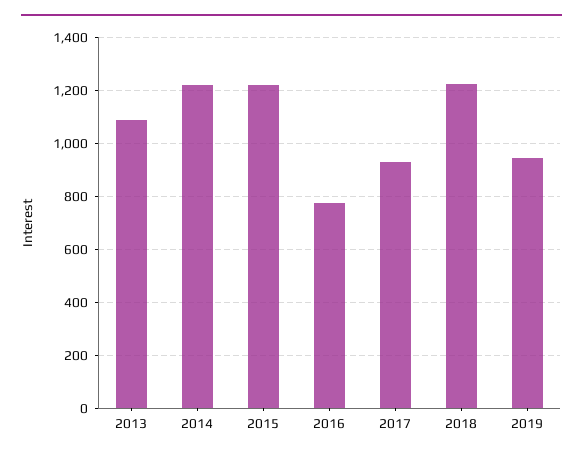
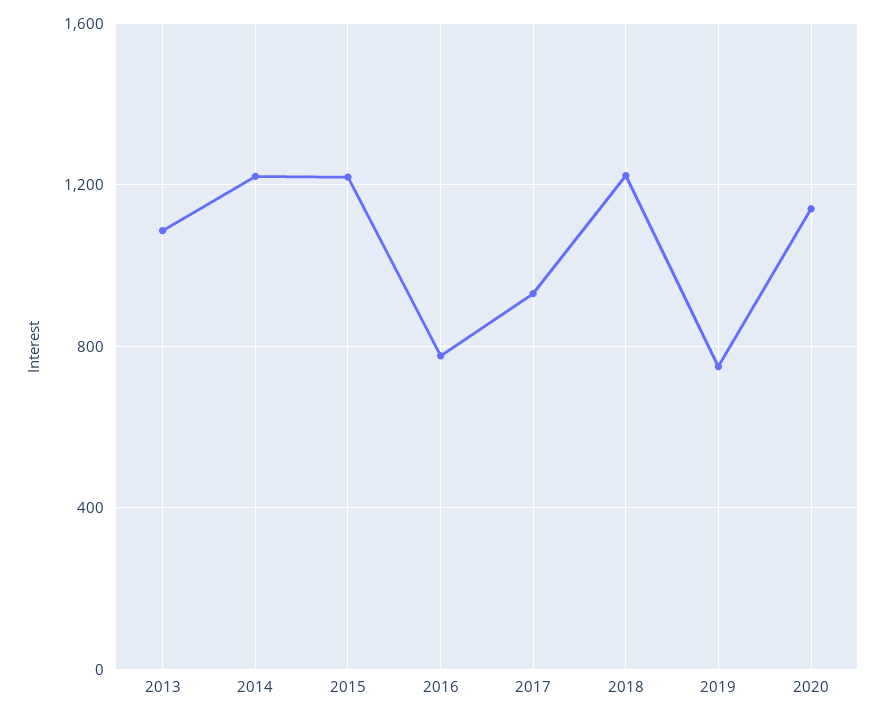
2019: 950 -> 750
2020: none -> 1150

